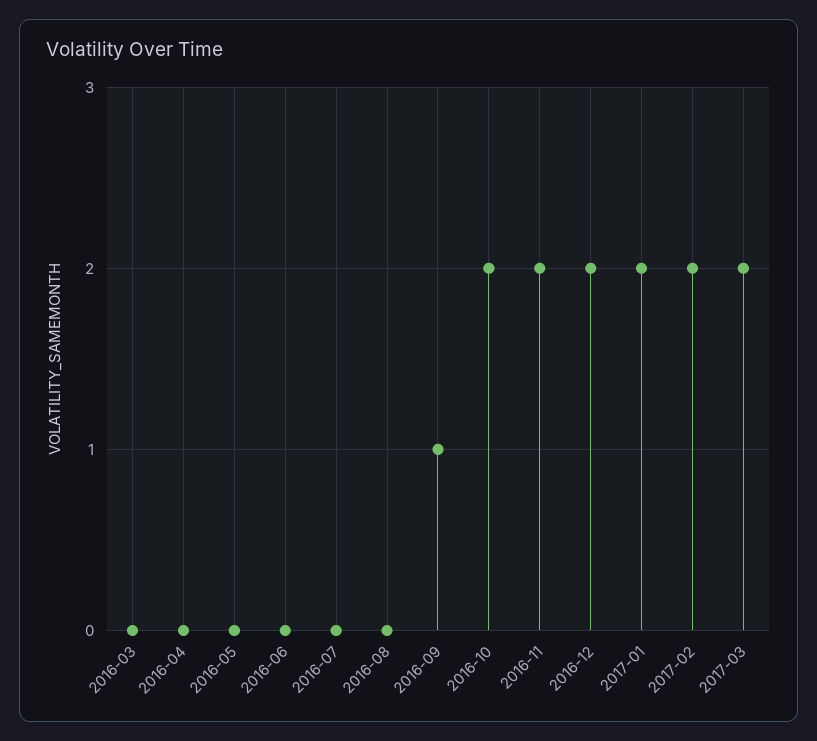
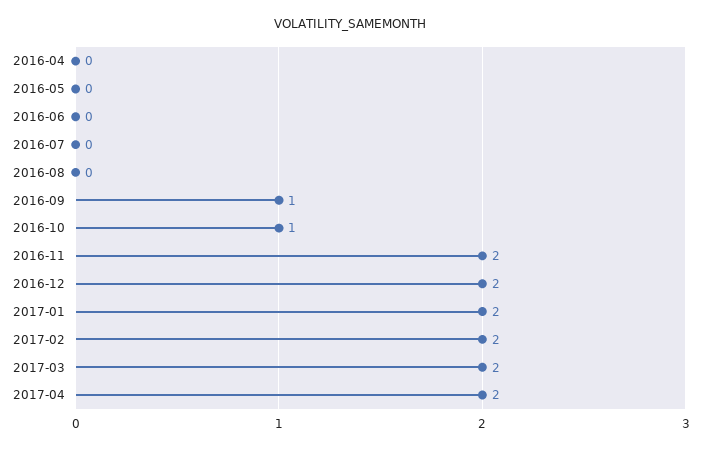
2016-03: 0 -> none
2016-10: 2 -> 1
2017-04: none -> 2

